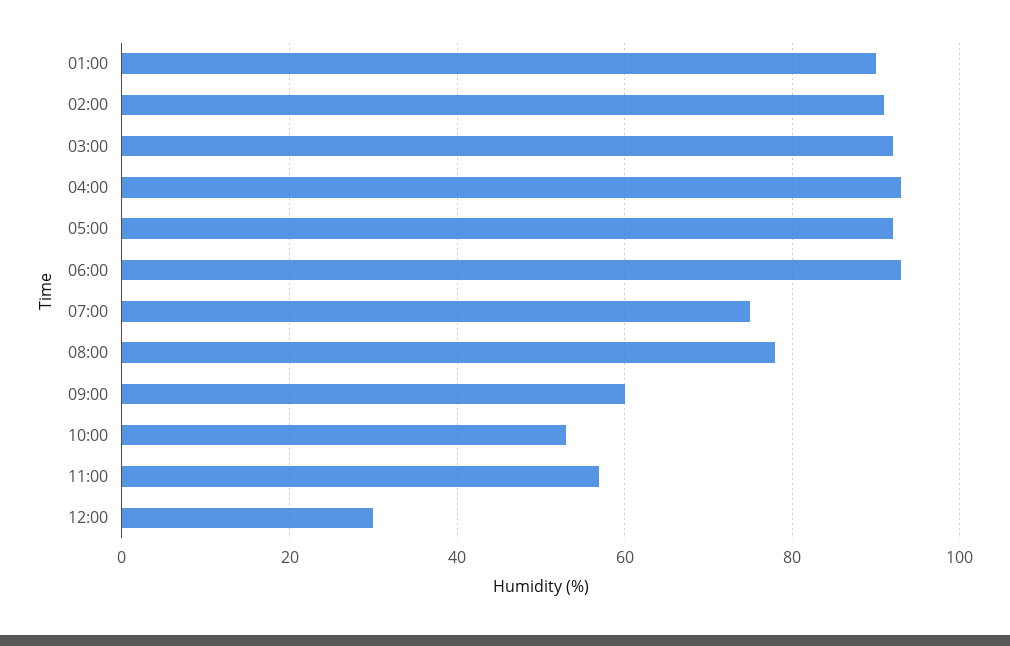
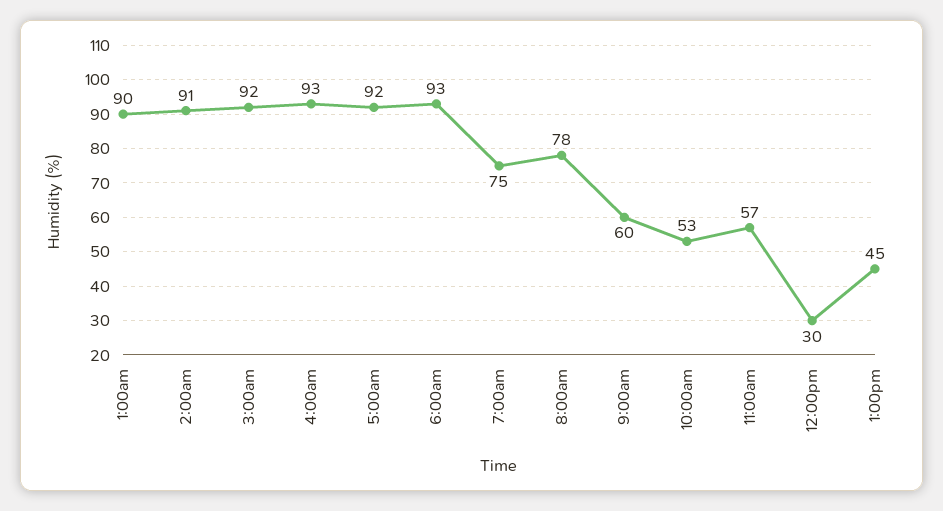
1:00pm: none -> 45

